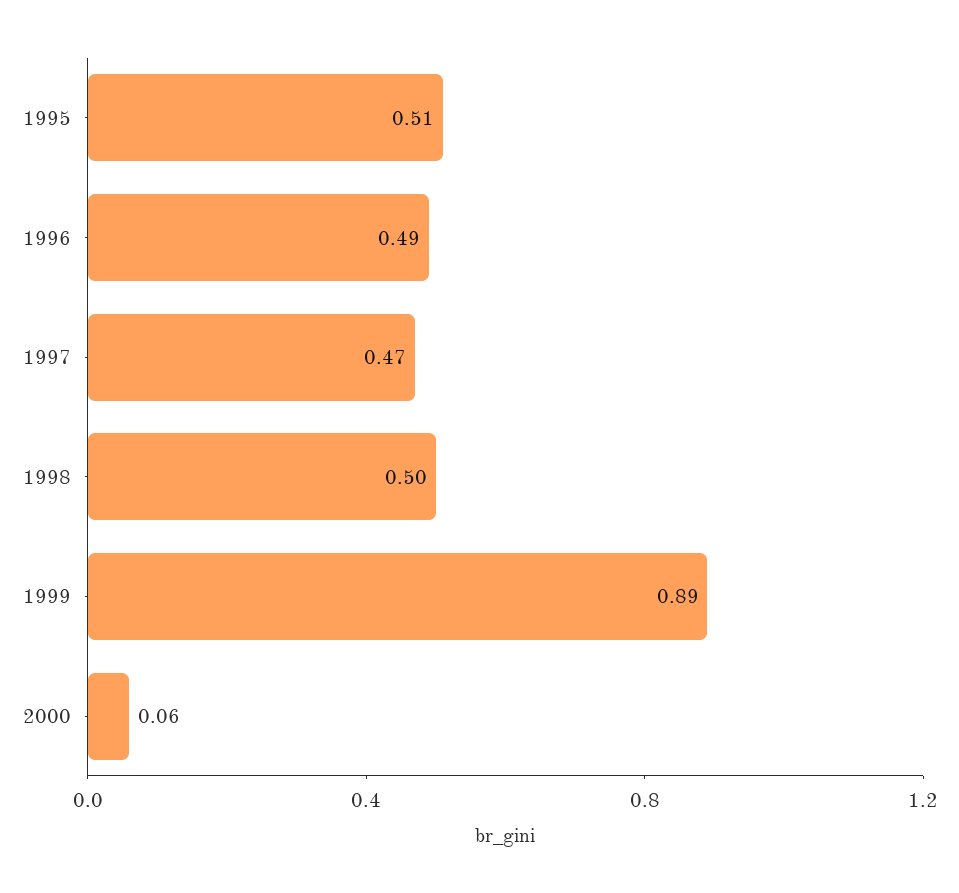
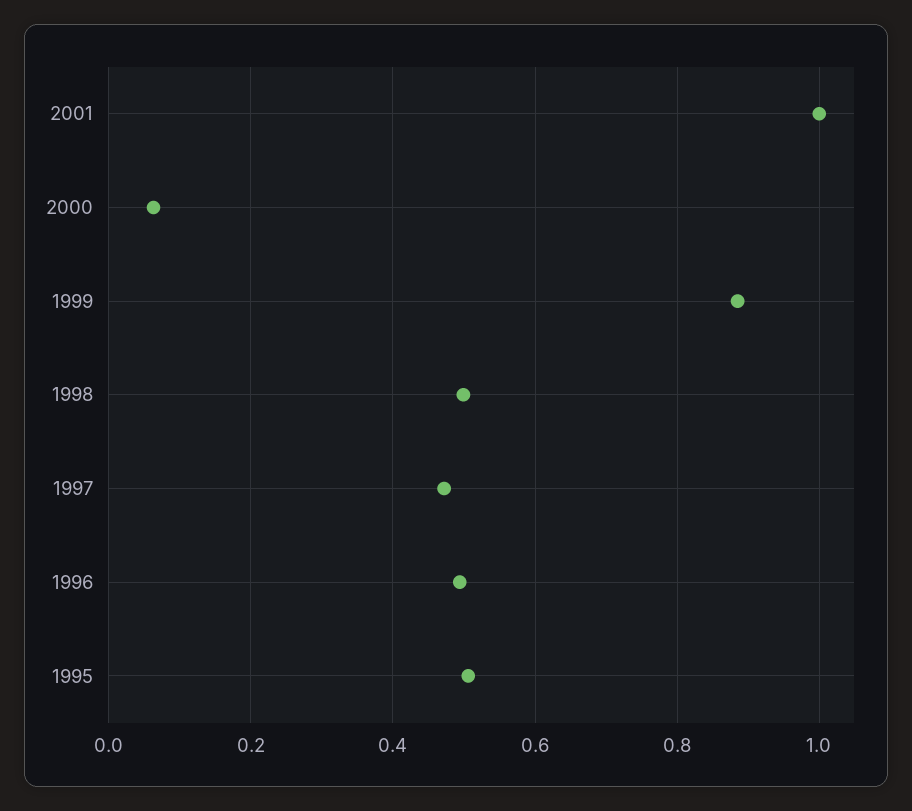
2001: none -> 1

